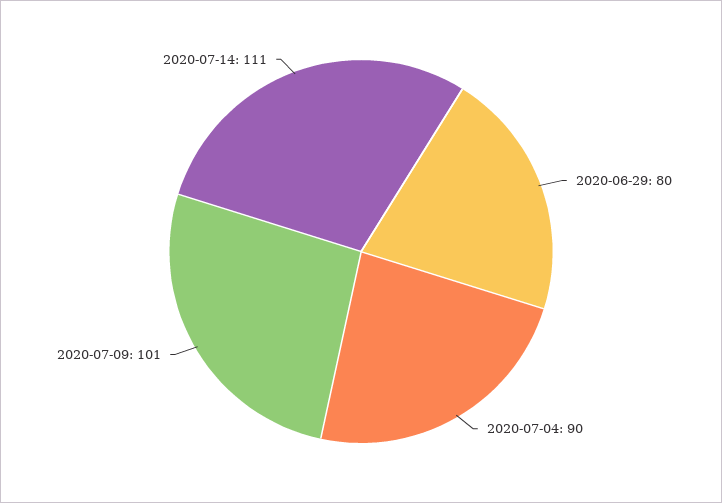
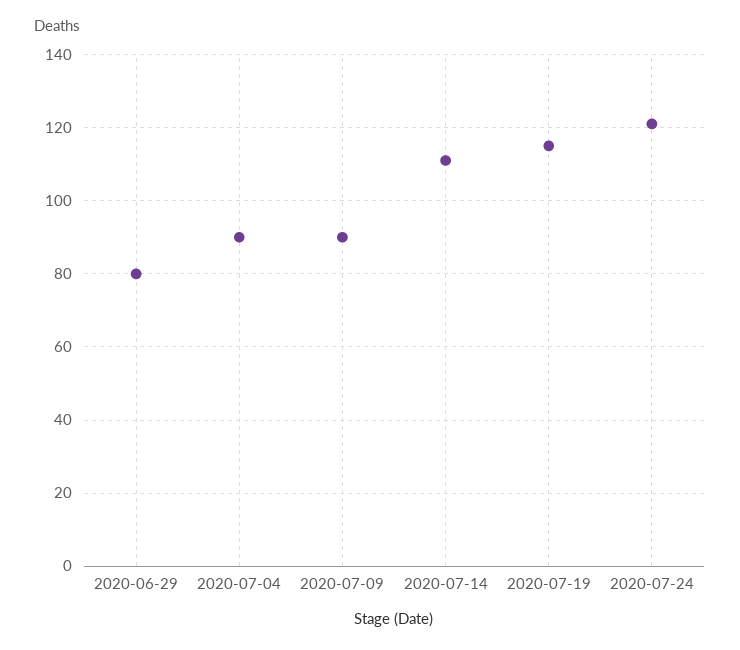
2020-07-09: 101 -> 90
2020-07-19: none -> 115
2020-07-24: none -> 120

